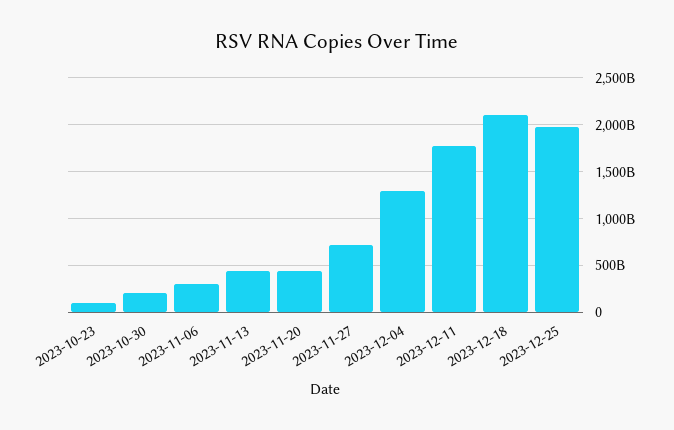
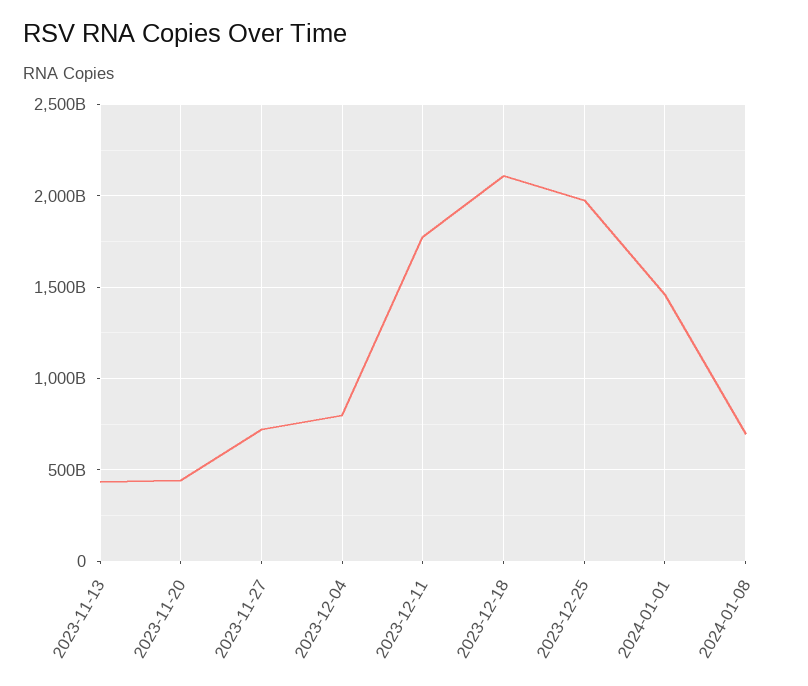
2023-10-23: 100000000000 -> none
2023-10-30: 200000000000 -> none
2023-11-06: 300000000000 -> none
2023-12-04: 1300000000000 -> 800000000000
2024-01-01: none -> 1450000000000
2024-01-08: none -> 700000000000

